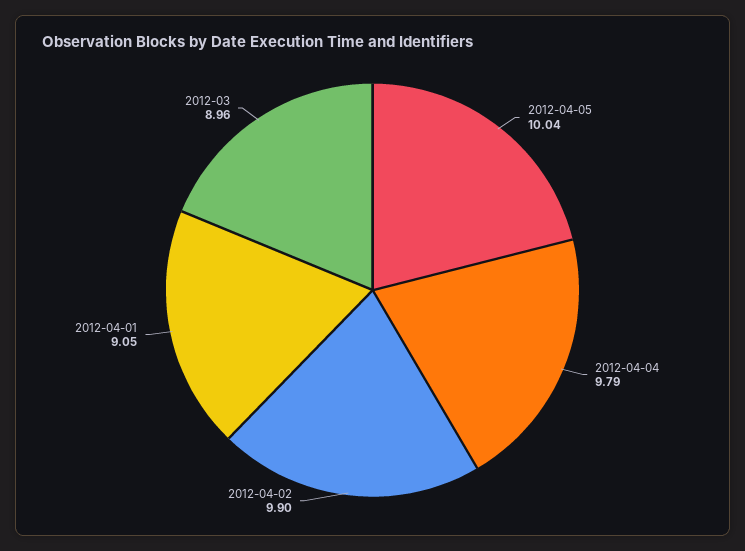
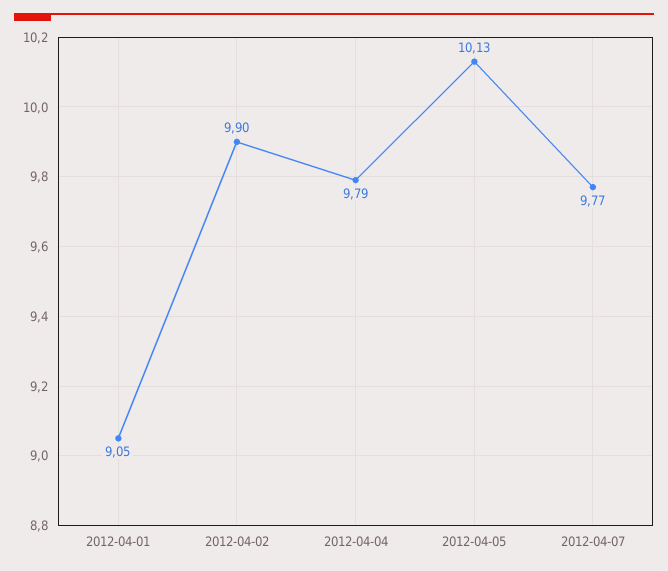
2012-04-05: 10.04 -> 10.13
2012-03: 8.96 -> none
2012-04-07: none -> 9.77

